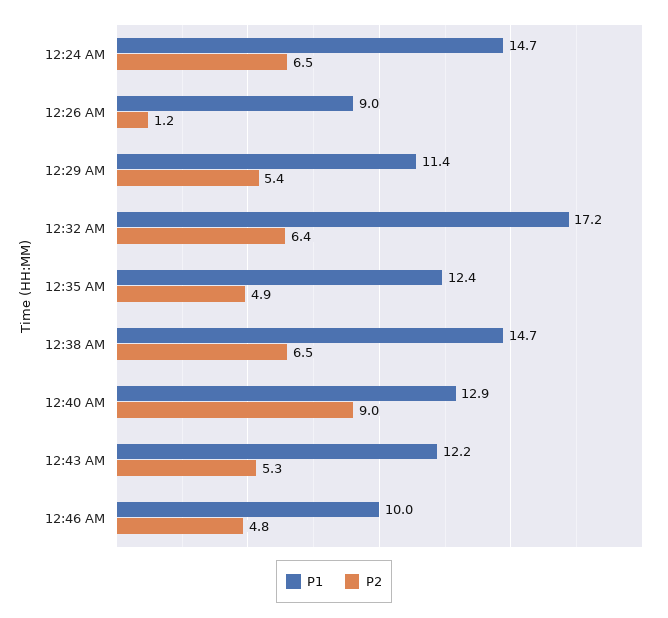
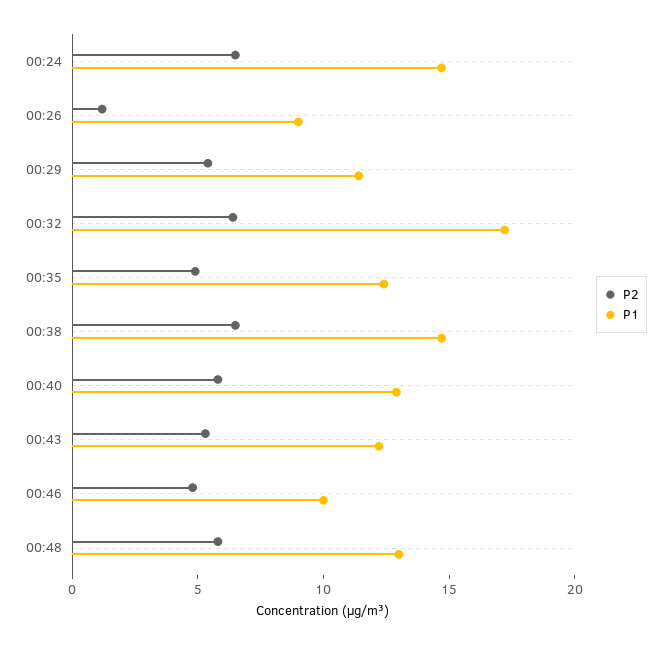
P2, 12:40 AM: 9 -> 6
P2, 00:48: none -> 6
P1, 00:48: none -> 13

